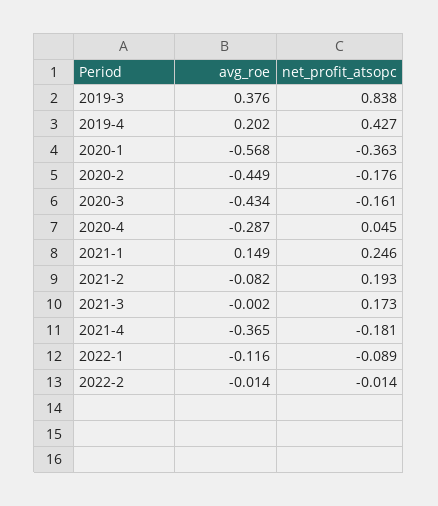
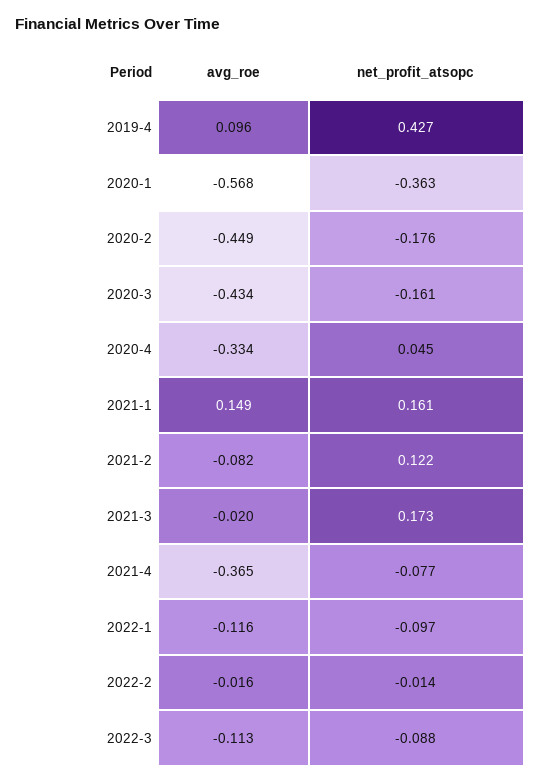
avg_roe, 2019-3: 0.376 -> none
net_profit_atsopc, 2019-3: 0.838 -> none
avg_roe, 2019-4: 0.202 -> 0.096
avg_roe, 2020-4: -0.287 -> -0.334
net_profit_atsopc, 2021-1: 0.246 -> 0.161
net_profit_atsopc, 2021-2: 0.193 -> 0.122
avg_roe, 2021-3: -0.002 -> -0.02
net_profit_atsopc, 2021-4: -0.181 -> -0.077
net_profit_atsopc, 2022-1: -0.089 -> -0.097
avg_roe, 2022-2: -0.014 -> -0.016
avg_roe, 2022-3: none -> -0.113
net_profit_atsopc, 2022-3: none -> -0.088

